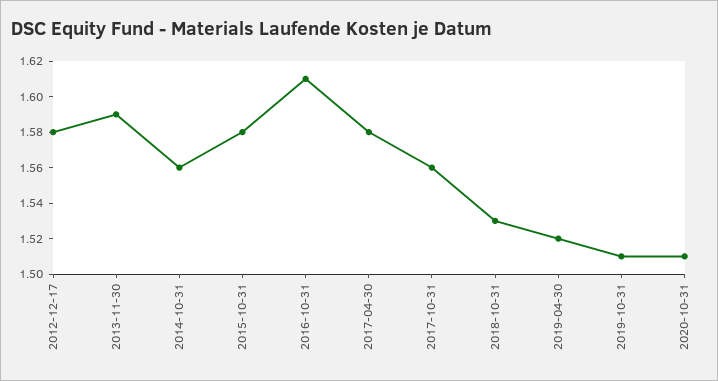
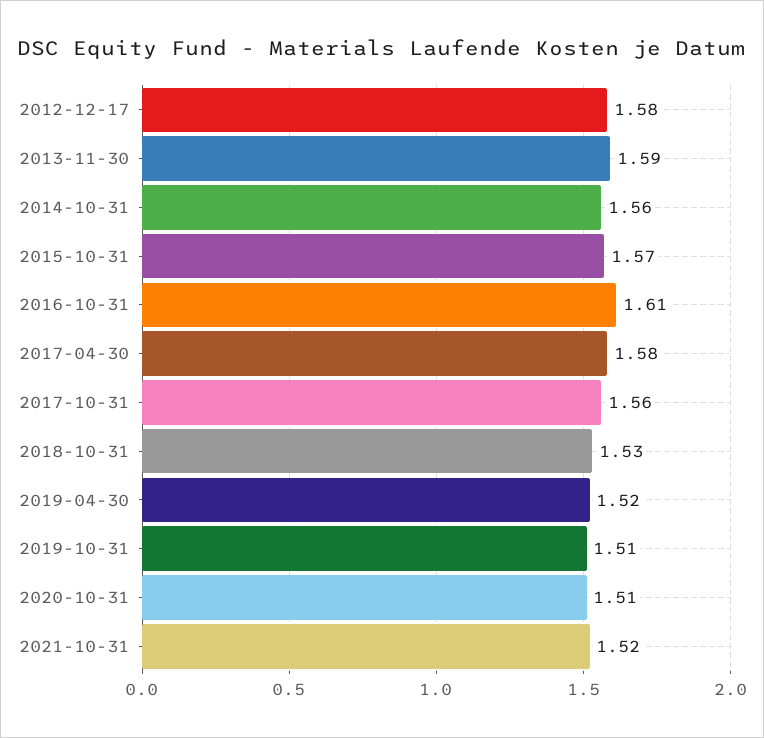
2015-10-31: 1.58 -> 1.57
2021-10-31: none -> 1.52

